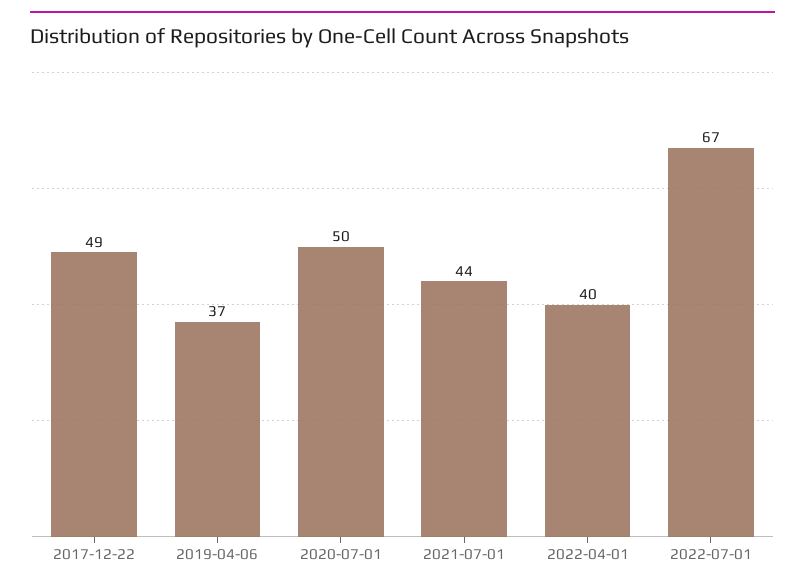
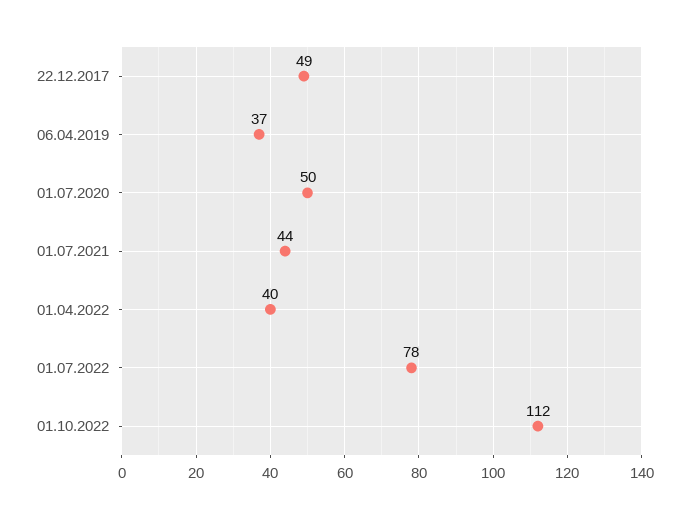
2022-07-01: 67 -> 78
01.10.2022: none -> 112

